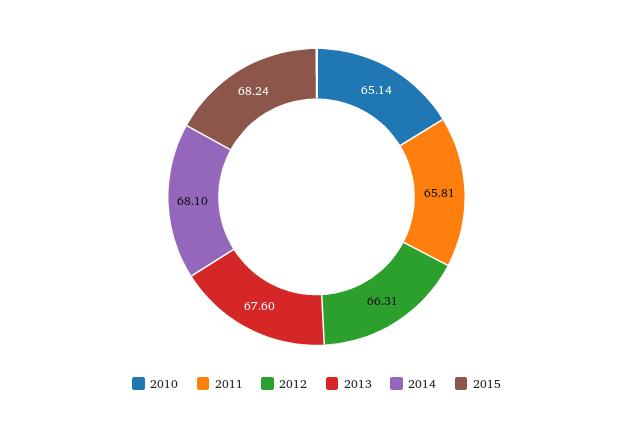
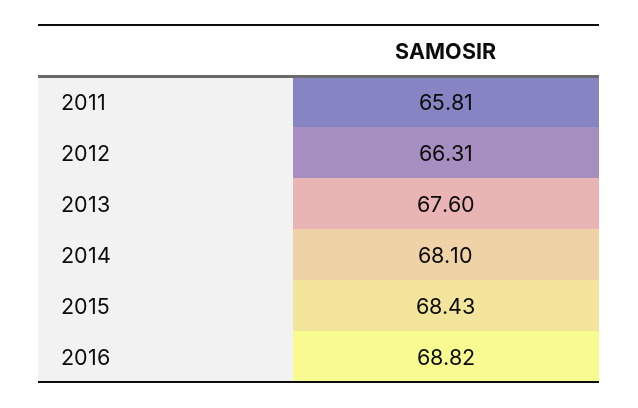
2010: 65.14 -> none
2015: 68.24 -> 68.43
2016: none -> 68.82

